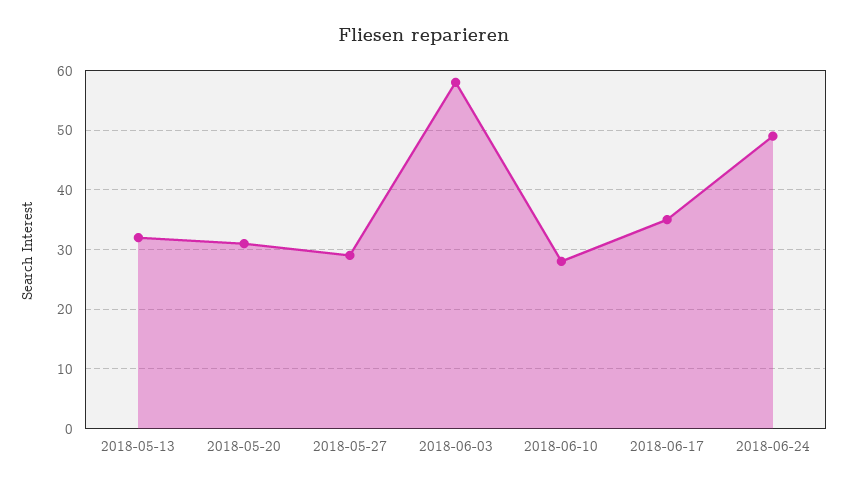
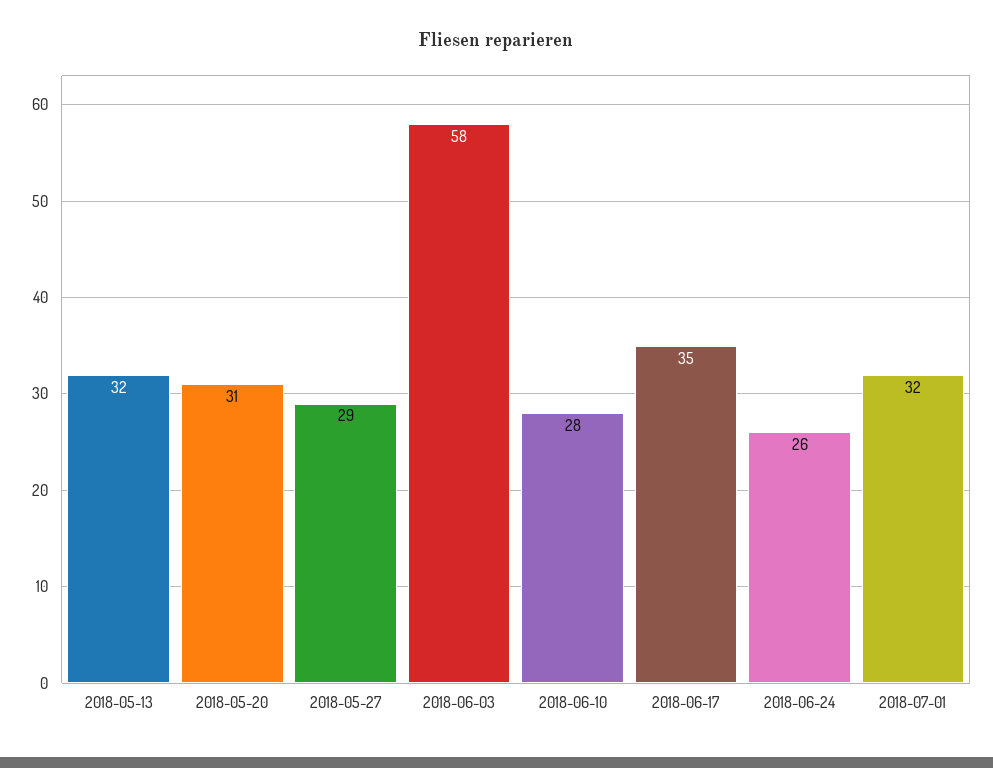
2018-06-24: 50 -> 26
2018-07-01: none -> 32

